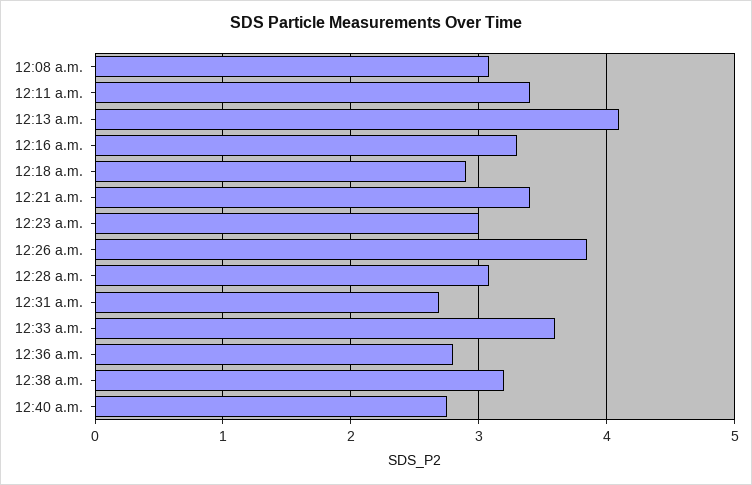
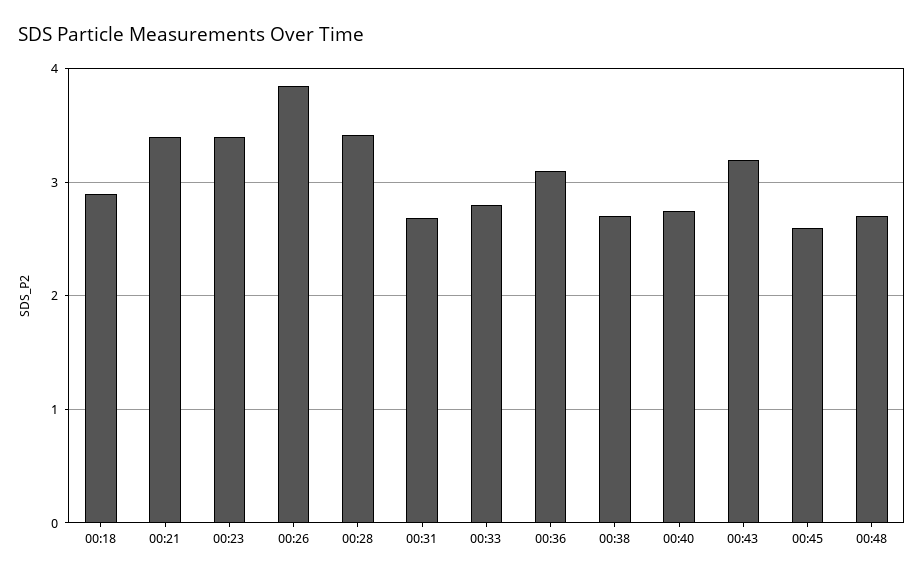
12:08 a.m.: 3.1 -> none
12:11 a.m.: 3.4 -> none
12:13 a.m.: 4.1 -> none
12:16 a.m.: 3.3 -> none
12:23 a.m.: 3 -> 3.4
12:28 a.m.: 3.1 -> 3.4
12:33 a.m.: 3.6 -> 2.8
12:36 a.m.: 2.8 -> 3.1
12:38 a.m.: 3.2 -> 2.7
00:43: none -> 3.2
00:45: none -> 2.6
00:48: none -> 2.7

